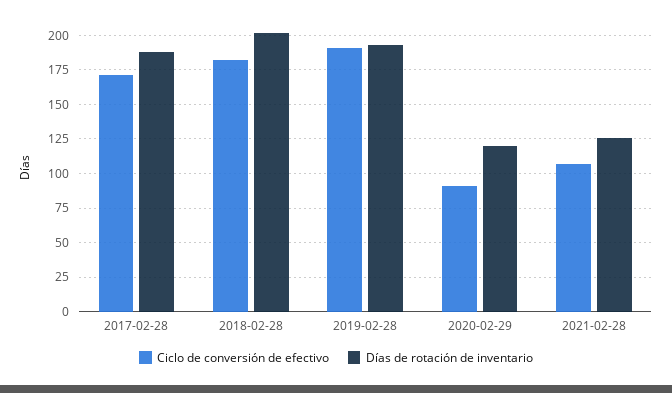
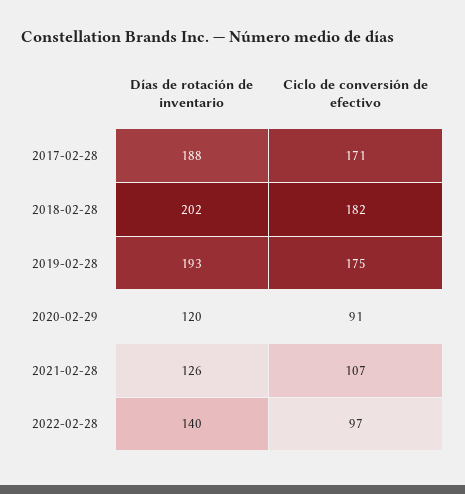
Ciclo de conversión de efectivo, 2019-02-28: 190 -> 175
Días de rotación de inventario, 2022-02-28: none -> 140
Ciclo de conversión de efectivo, 2022-02-28: none -> 97

